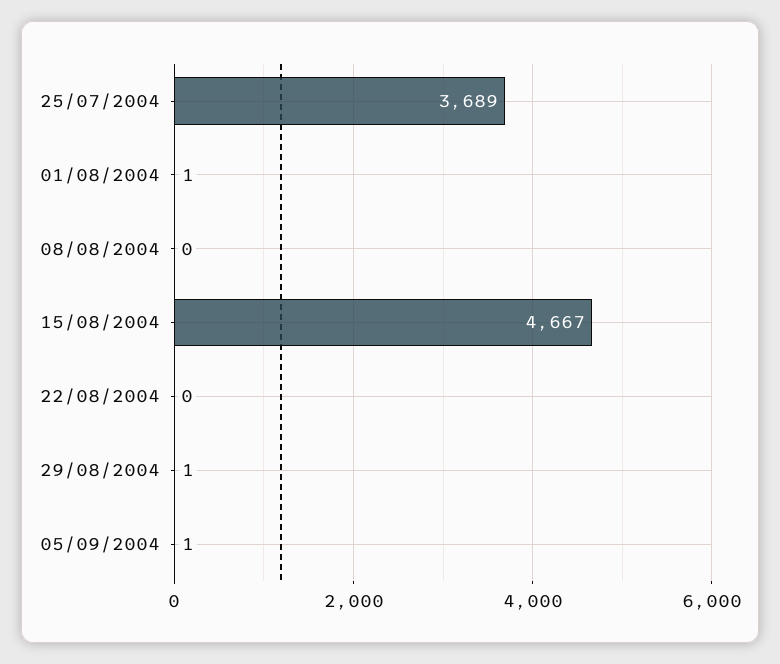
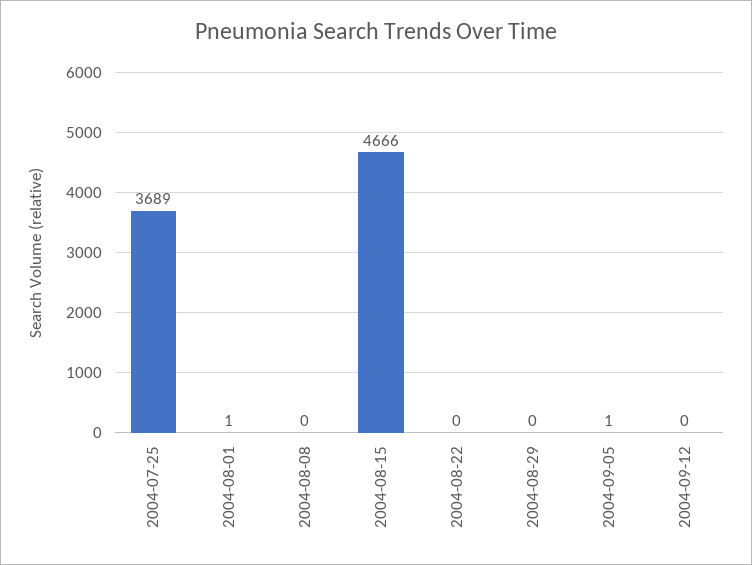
15/08/2004: 4667 -> 4666
29/08/2004: 1 -> 0
2004-09-12: none -> 0

